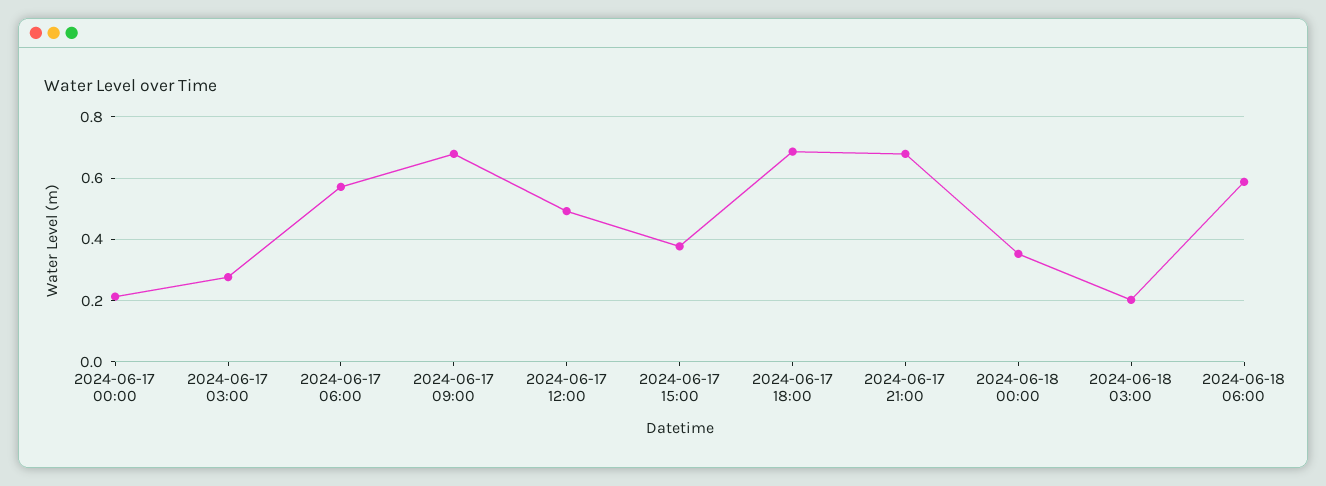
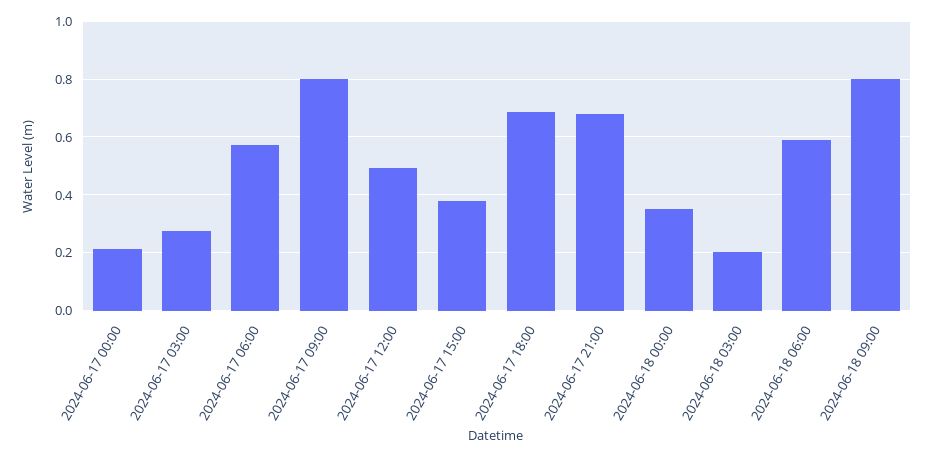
2024-06-17 09:00: 0.68 -> 0.8
2024-06-18 09:00: none -> 0.8

